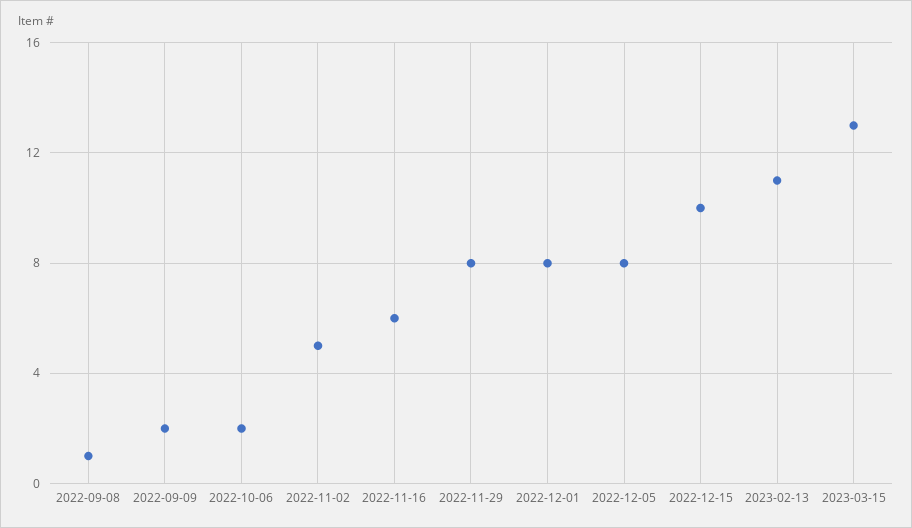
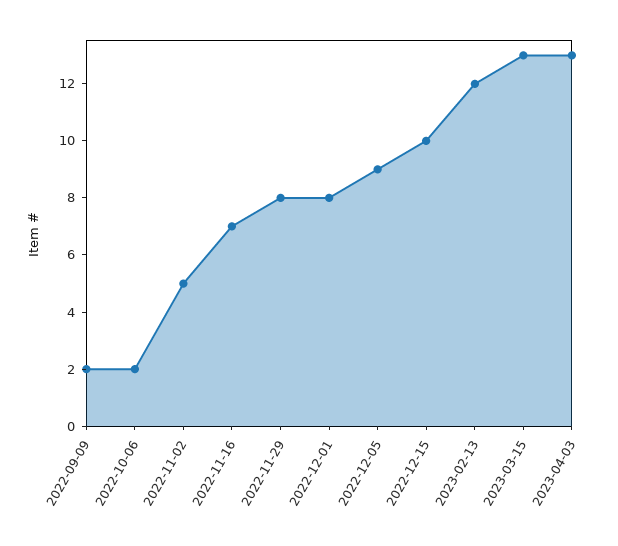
2022-09-08: 1 -> none
2022-11-16: 6 -> 7
2022-12-05: 8 -> 9
2023-02-13: 11 -> 12
2023-04-03: none -> 13

